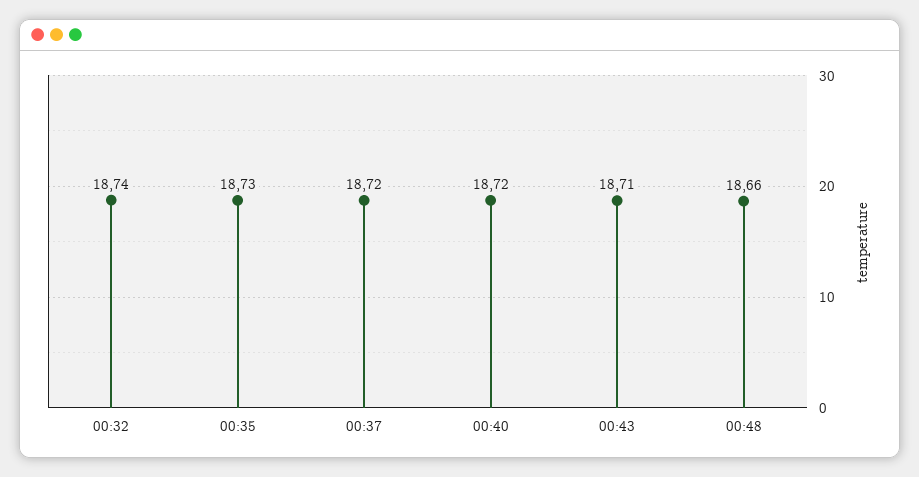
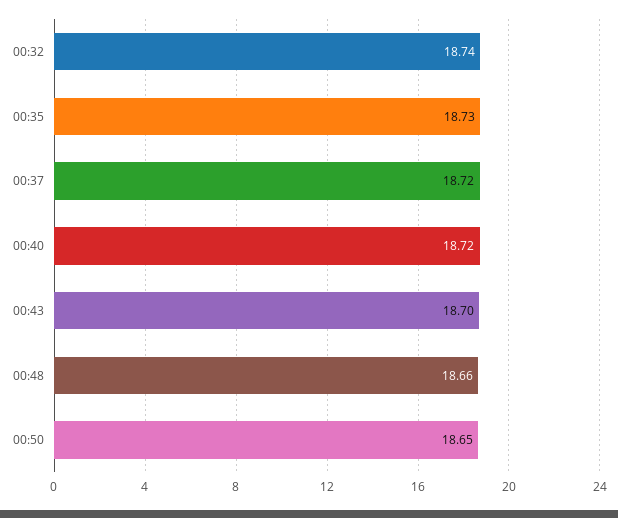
00:43: 18.71 -> 18.7
00:50: none -> 18.65

